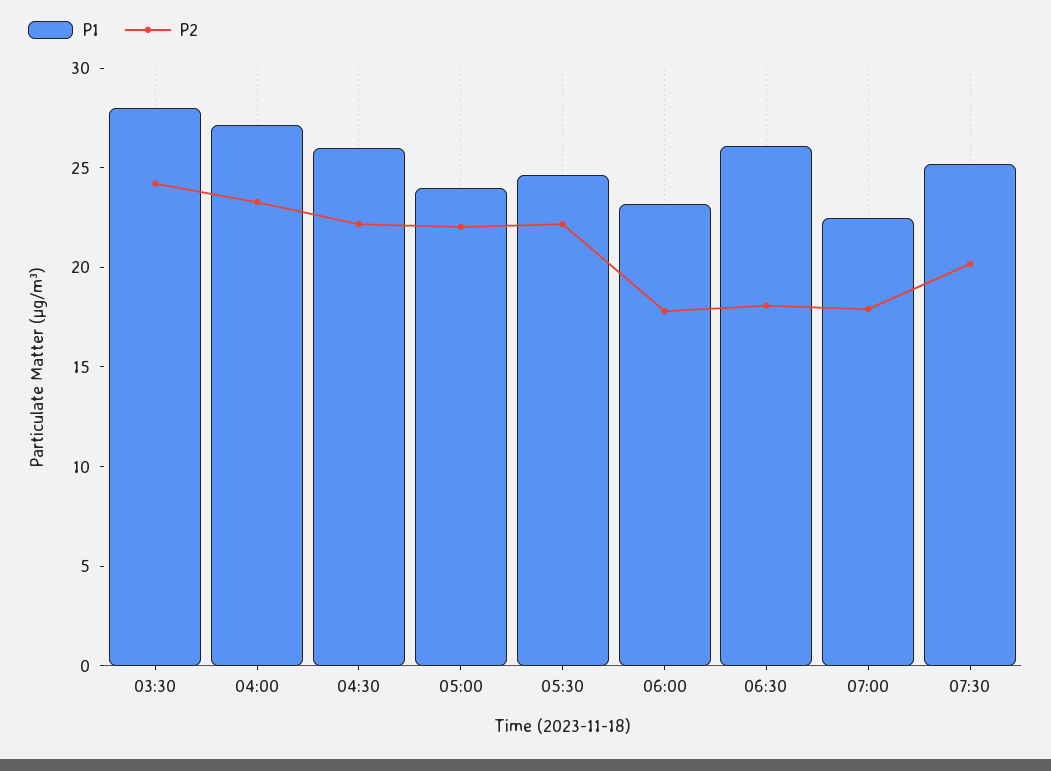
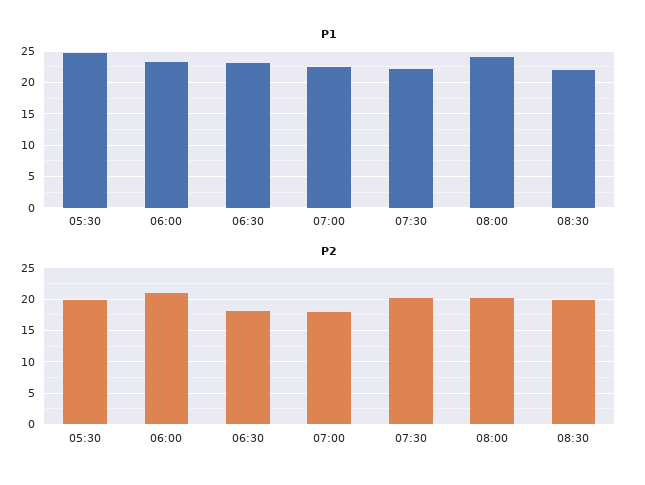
P1, 03:30: 28 -> none
P2, 03:30: 24 -> none
P1, 04:00: 27 -> none
P2, 04:00: 23 -> none
P1, 04:30: 26 -> none
P2, 04:30: 22 -> none
P1, 05:00: 24 -> none
P2, 05:00: 22 -> none
P2, 05:30: 22 -> 20
P2, 06:00: 18 -> 21
P1, 06:30: 26 -> 23
P1, 07:30: 25 -> 22
P1, 08:00: none -> 24
P1, 08:30: none -> 22
P2, 08:00: none -> 20
P2, 08:30: none -> 20

